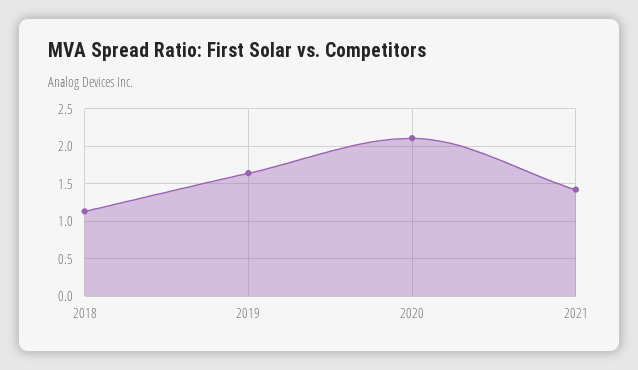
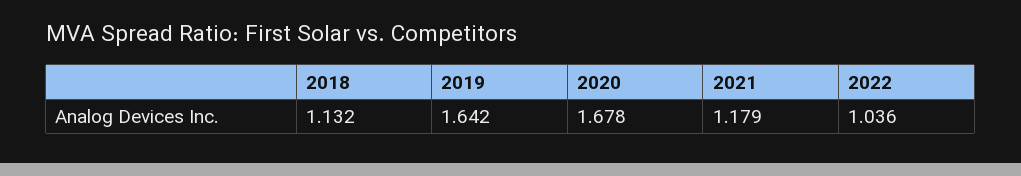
2020: 2.1 -> 1.678
2021: 1.4 -> 1.179
2022: none -> 1.036

